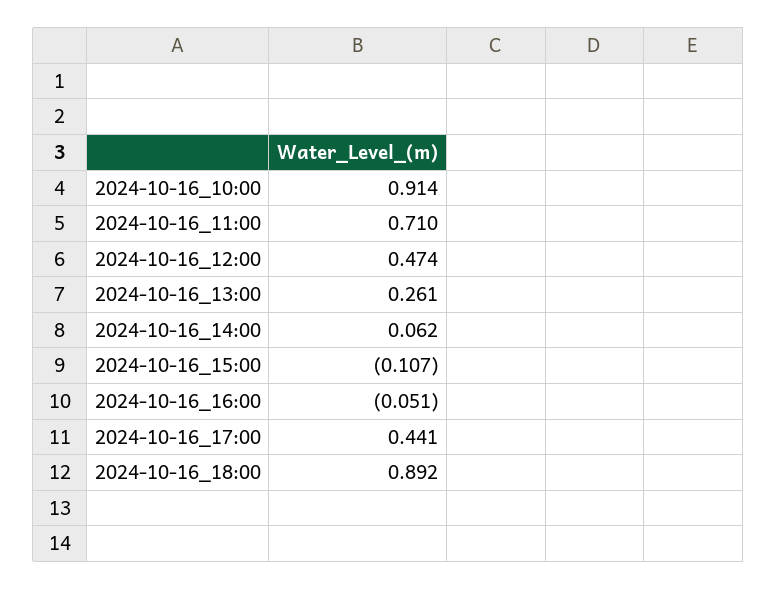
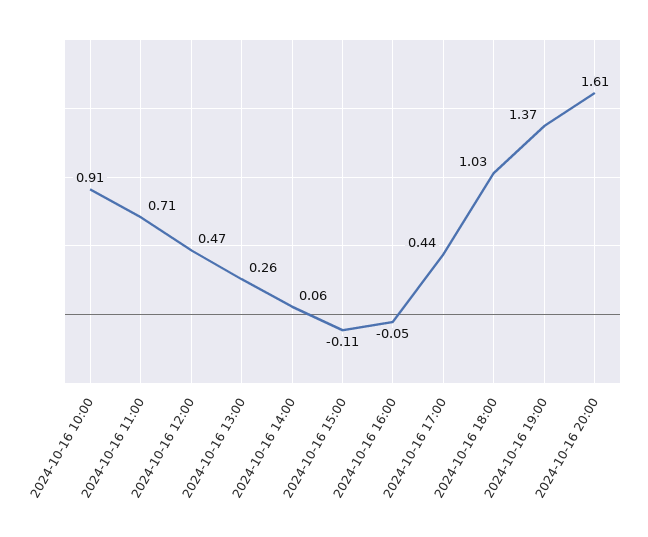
2024-10-16_18:00: 0.892 -> 1.03
2024-10-16 19:00: none -> 1.37
2024-10-16 20:00: none -> 1.61

